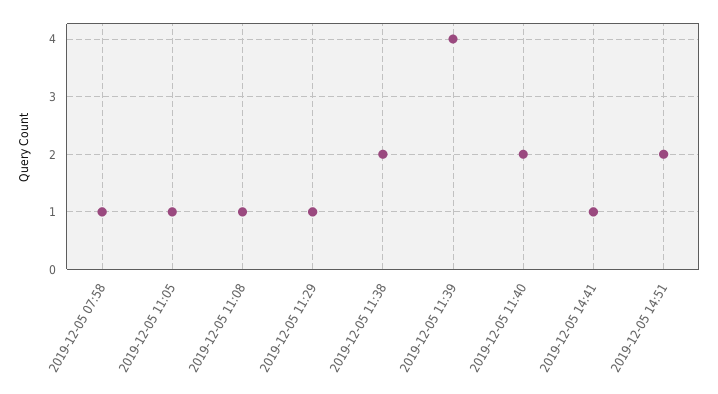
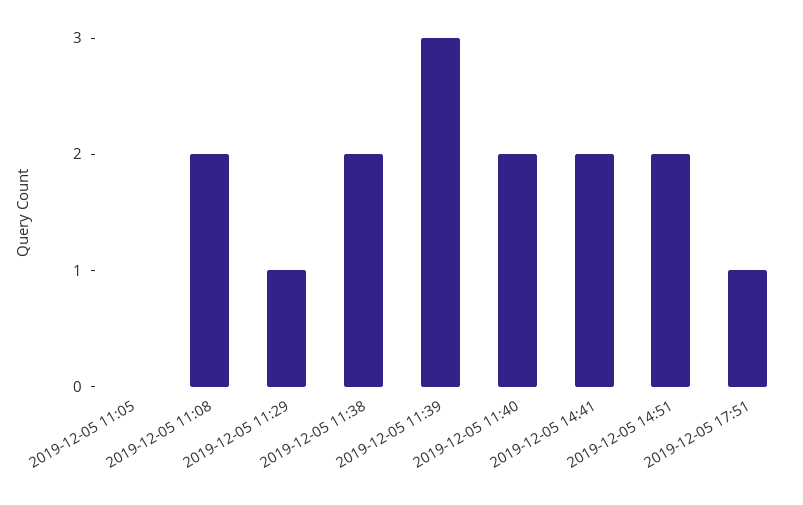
2019-12-05 07:58: 1 -> none
2019-12-05 11:05: 1 -> 0
2019-12-05 11:08: 1 -> 2
2019-12-05 11:39: 4 -> 3
2019-12-05 14:41: 1 -> 2
2019-12-05 17:51: none -> 1

